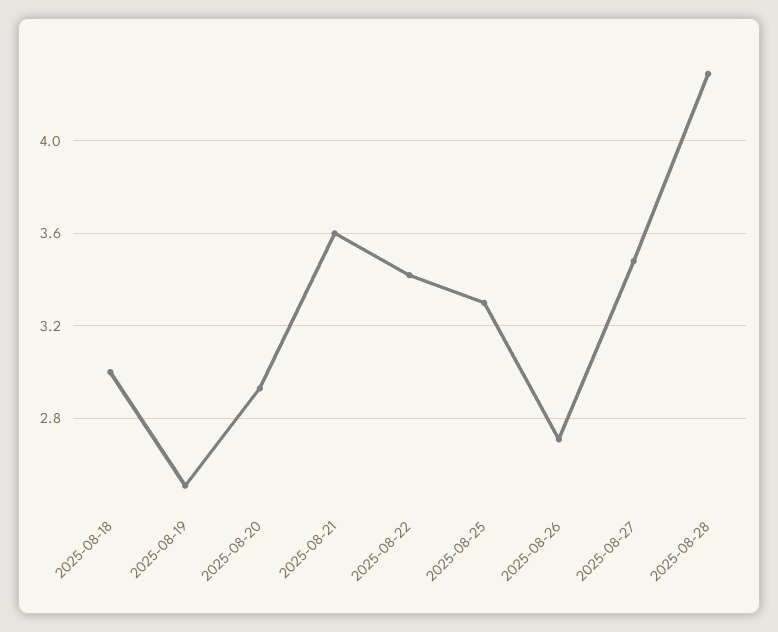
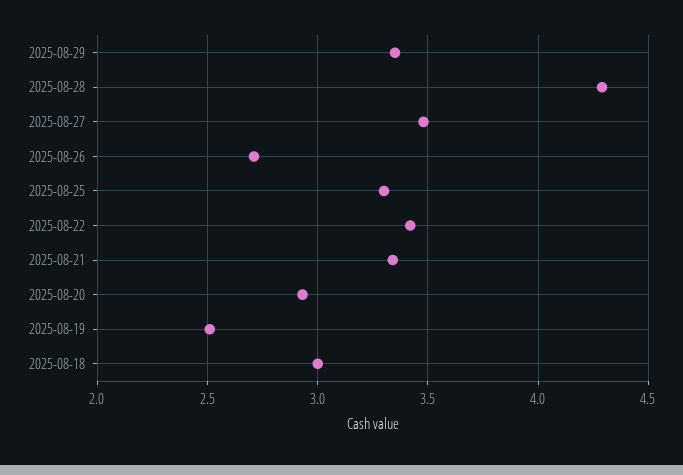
2025-08-21: 3.6 -> 3.35
2025-08-29: none -> 3.35

